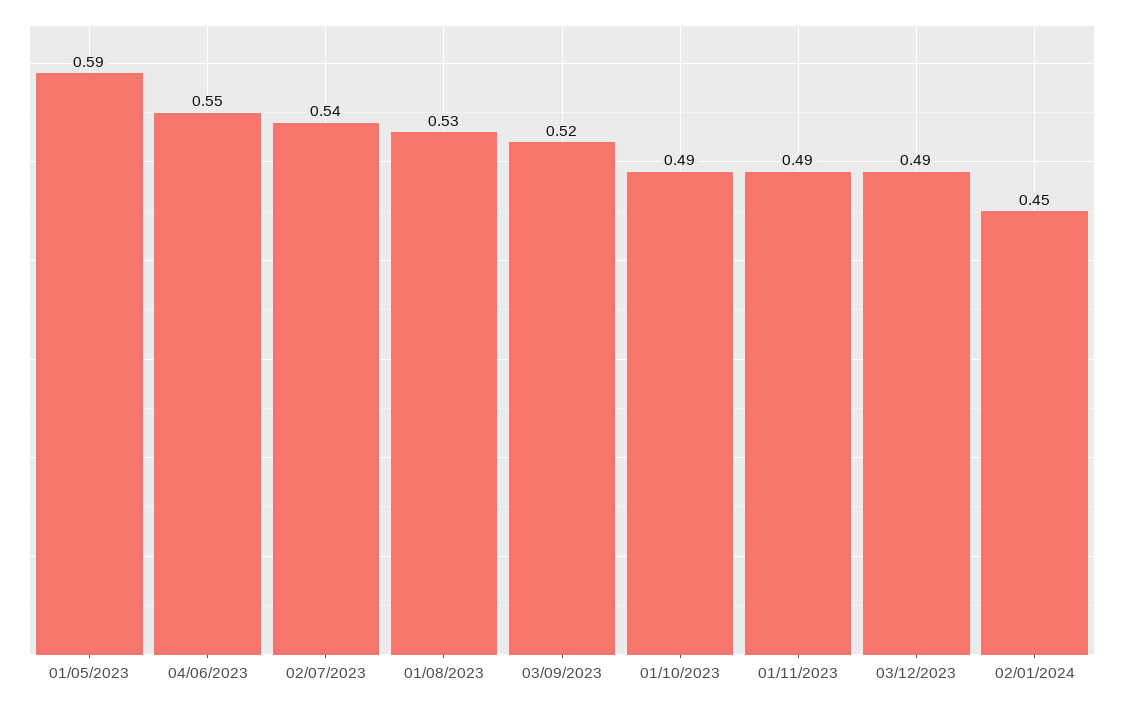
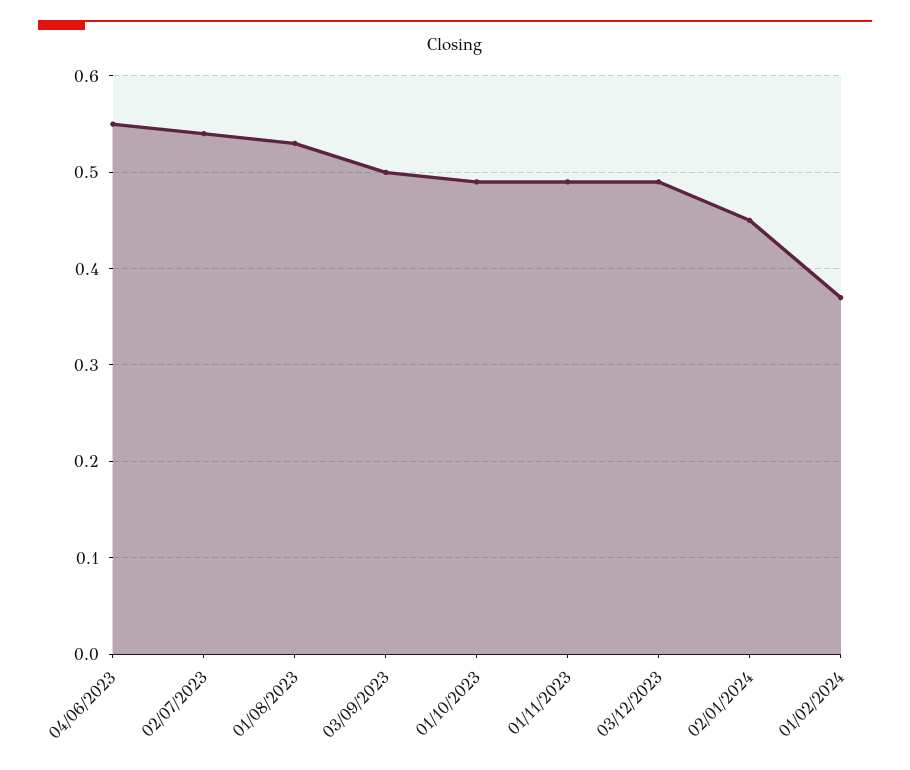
01/05/2023: 0.59 -> none
03/09/2023: 0.52 -> 0.5
01/02/2024: none -> 0.37

